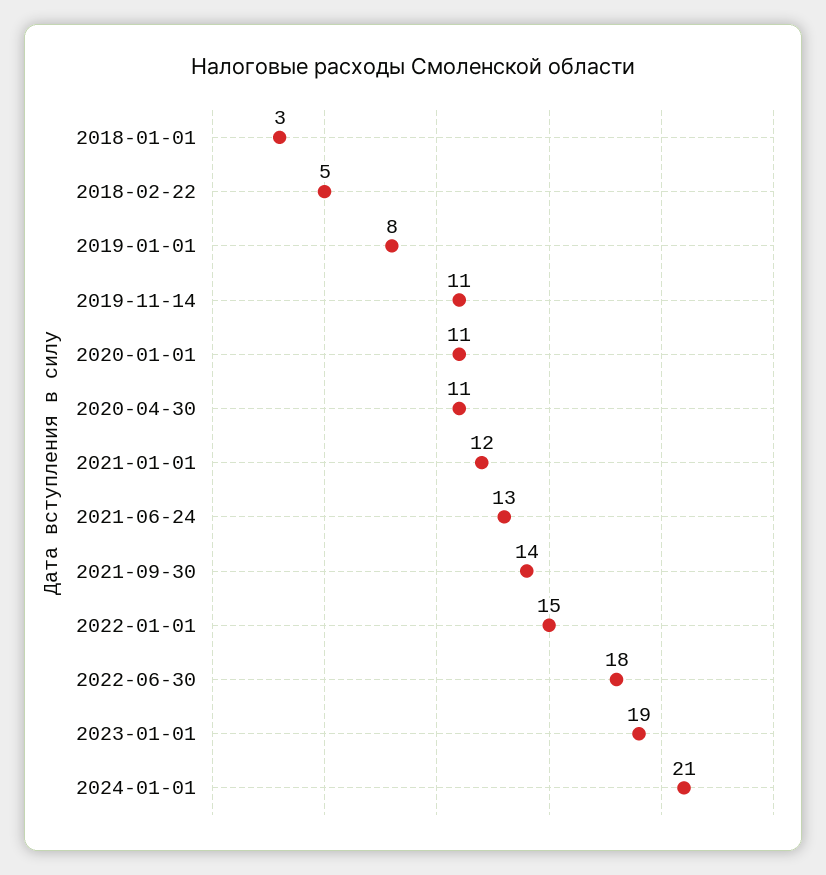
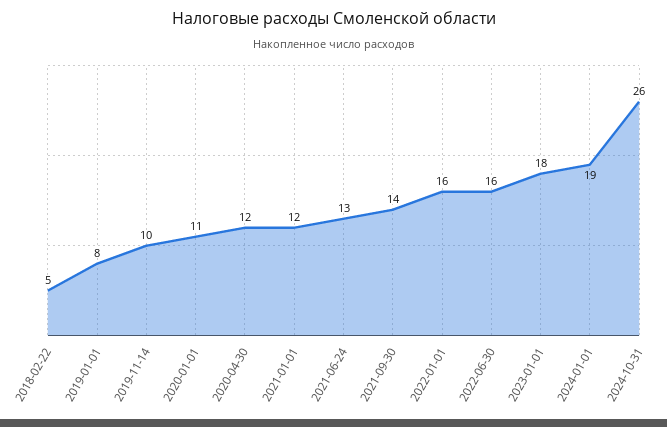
2018-01-01: 3 -> none
2019-11-14: 11 -> 10
2020-04-30: 11 -> 12
2022-01-01: 15 -> 16
2022-06-30: 18 -> 16
2023-01-01: 19 -> 18
2024-01-01: 21 -> 19
2024-10-31: none -> 26

